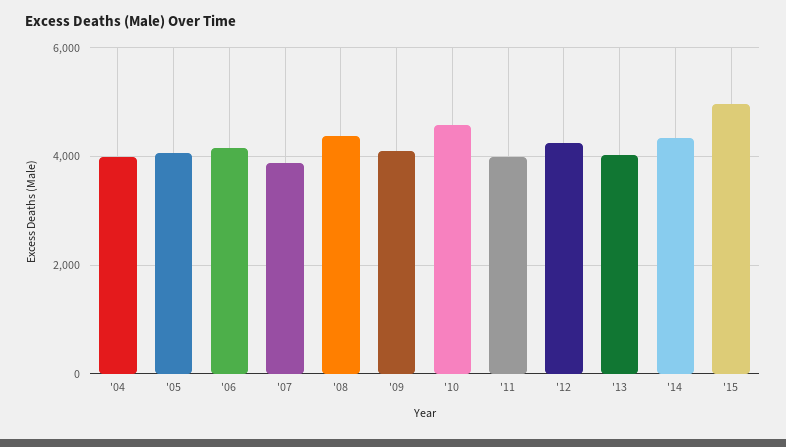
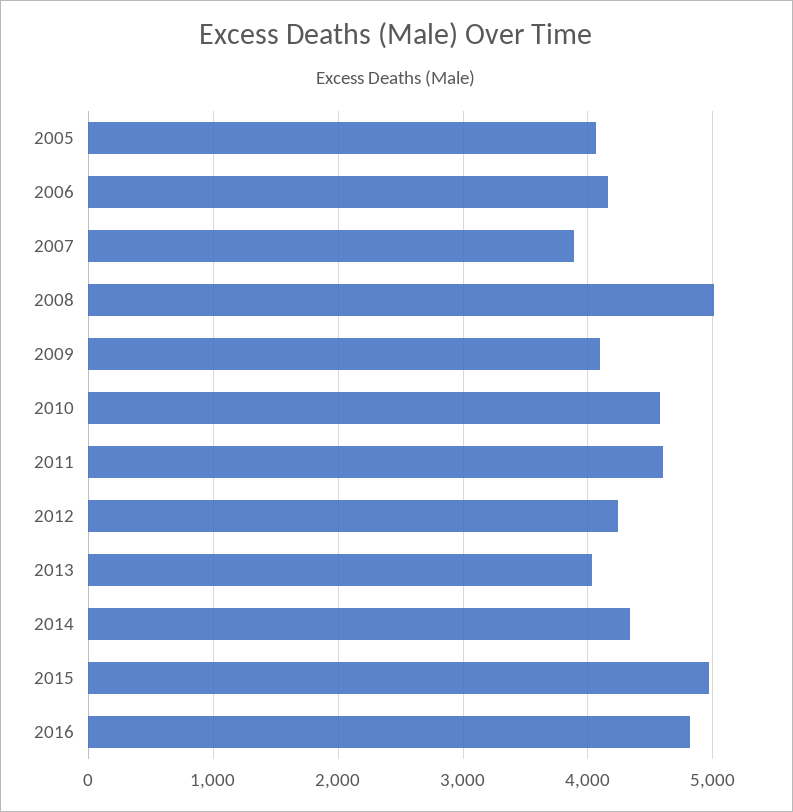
'04: 4000 -> none
'08: 4400 -> 5000
'11: 4000 -> 4600
2016: none -> 4800

